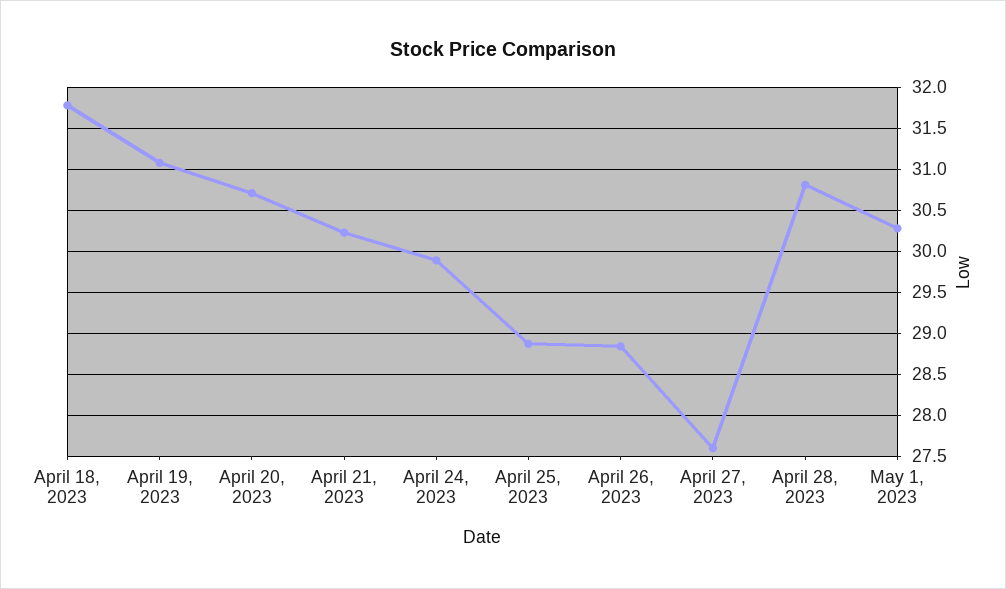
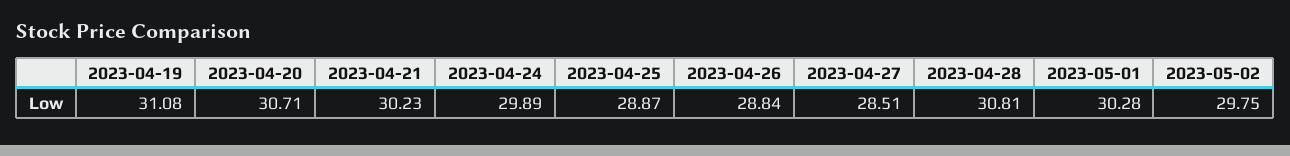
April 18, 2023: 31.8 -> none
April 27, 2023: 27.6 -> 28.51
2023-05-02: none -> 29.75

